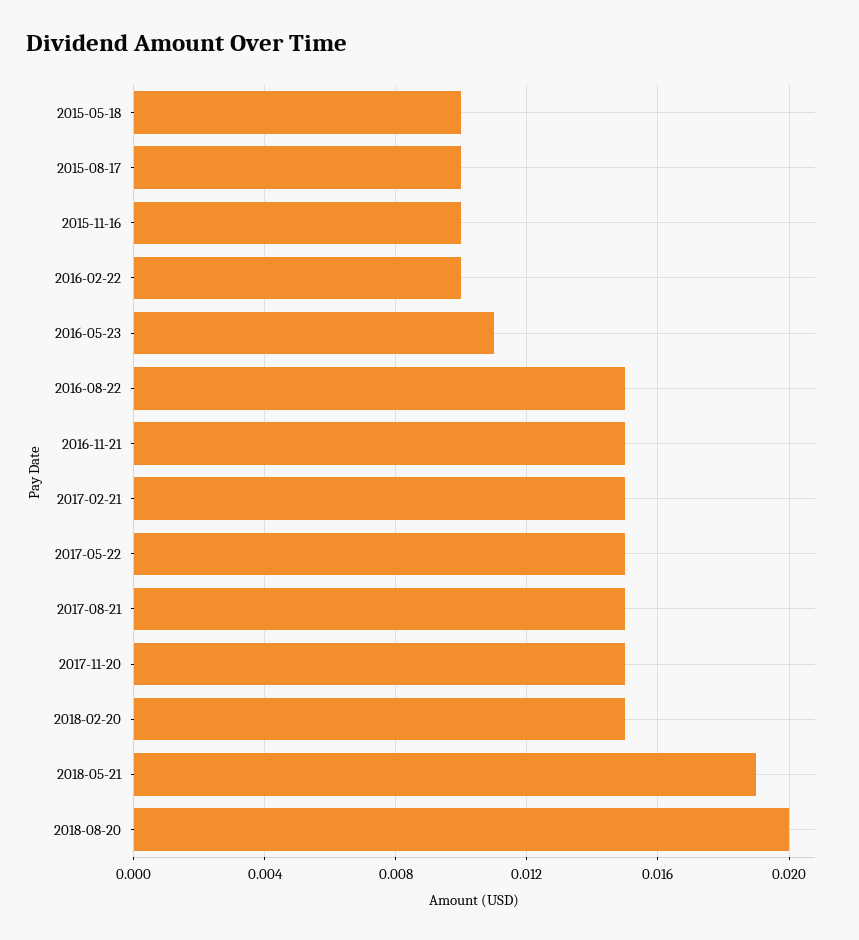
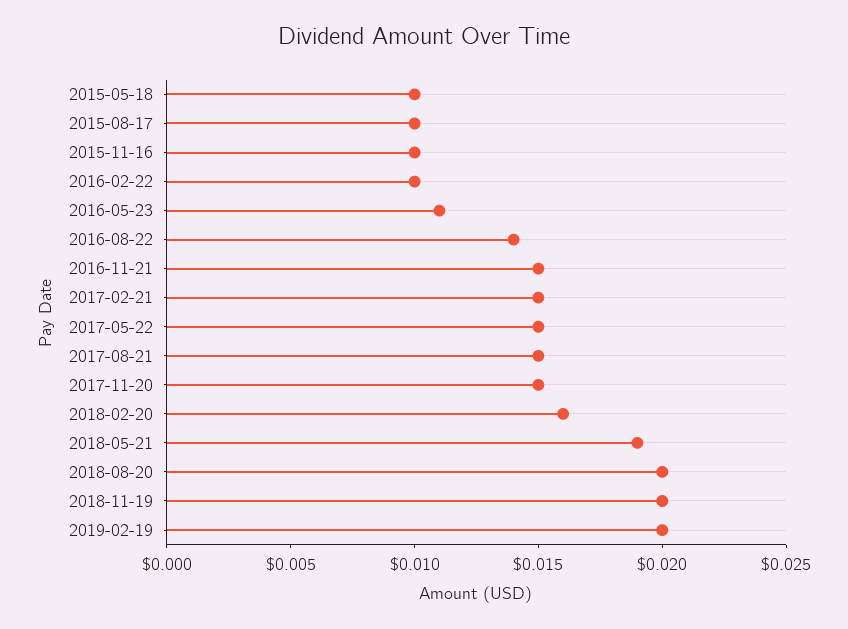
2016-08-22: 0.015 -> 0.014
2018-02-20: 0.015 -> 0.016
2018-11-19: none -> 0.02
2019-02-19: none -> 0.02

